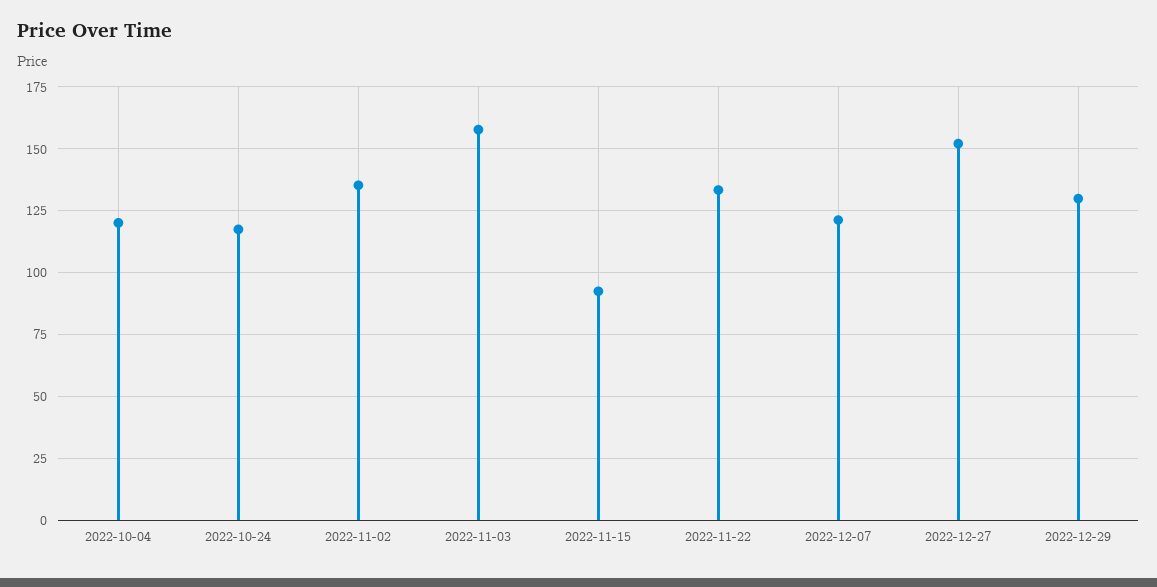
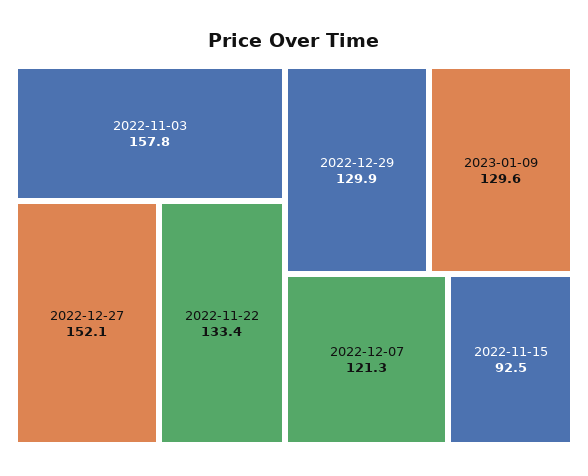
2022-10-04: 120 -> none
2022-10-24: 117.5 -> none
2022-11-02: 135 -> none
2023-01-09: none -> 129.6

